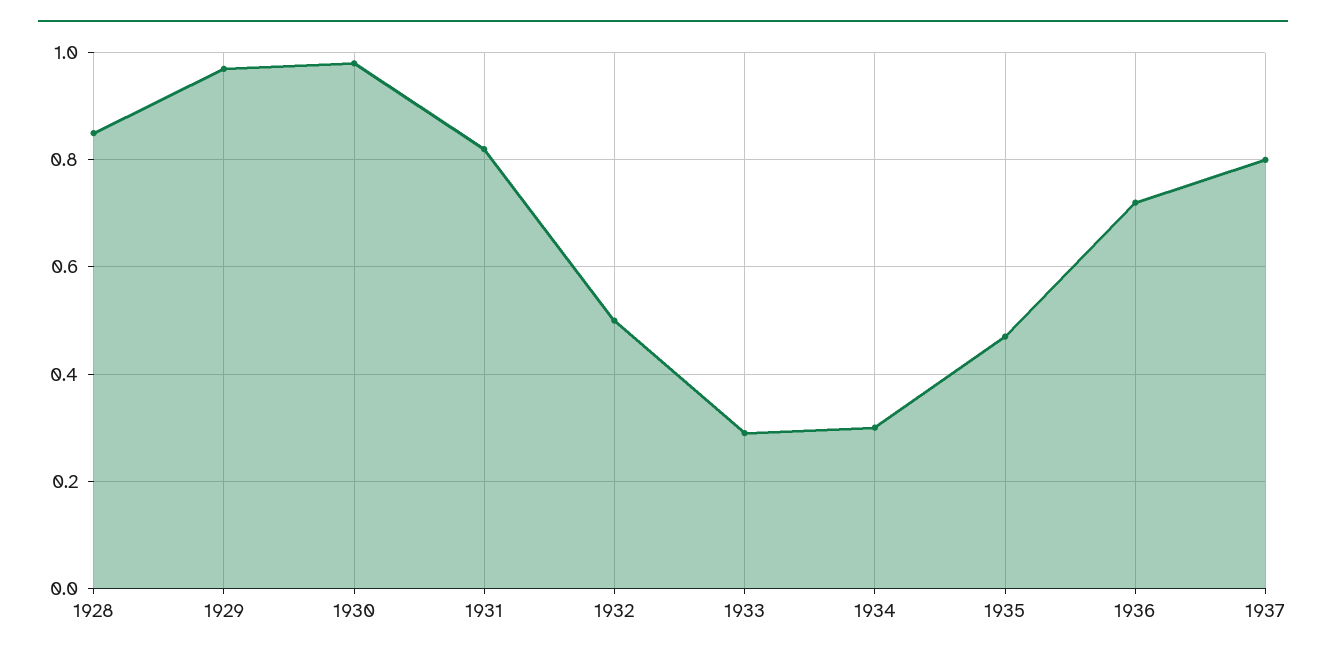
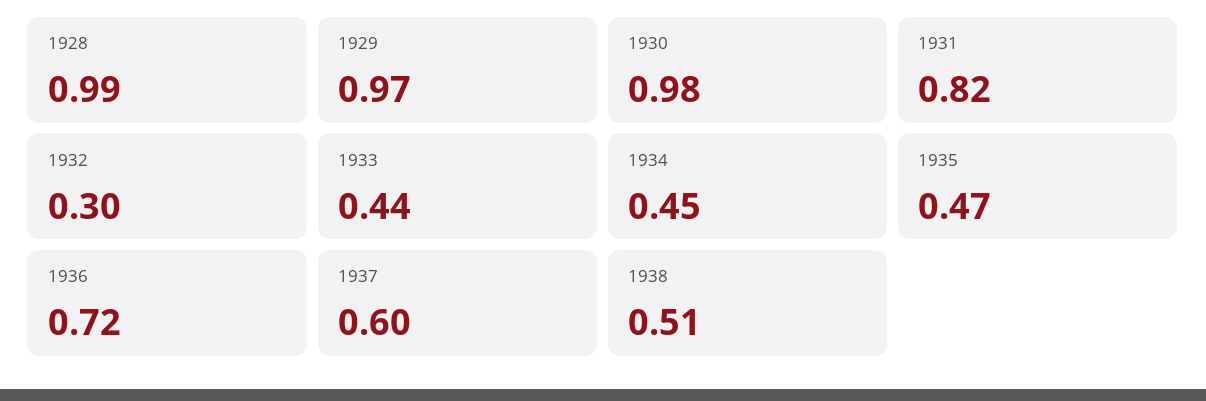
1928: 0.85 -> 0.99
1932: 0.5 -> 0.3
1933: 0.3 -> 0.44
1934: 0.3 -> 0.45
1937: 0.8 -> 0.6
1938: none -> 0.51

